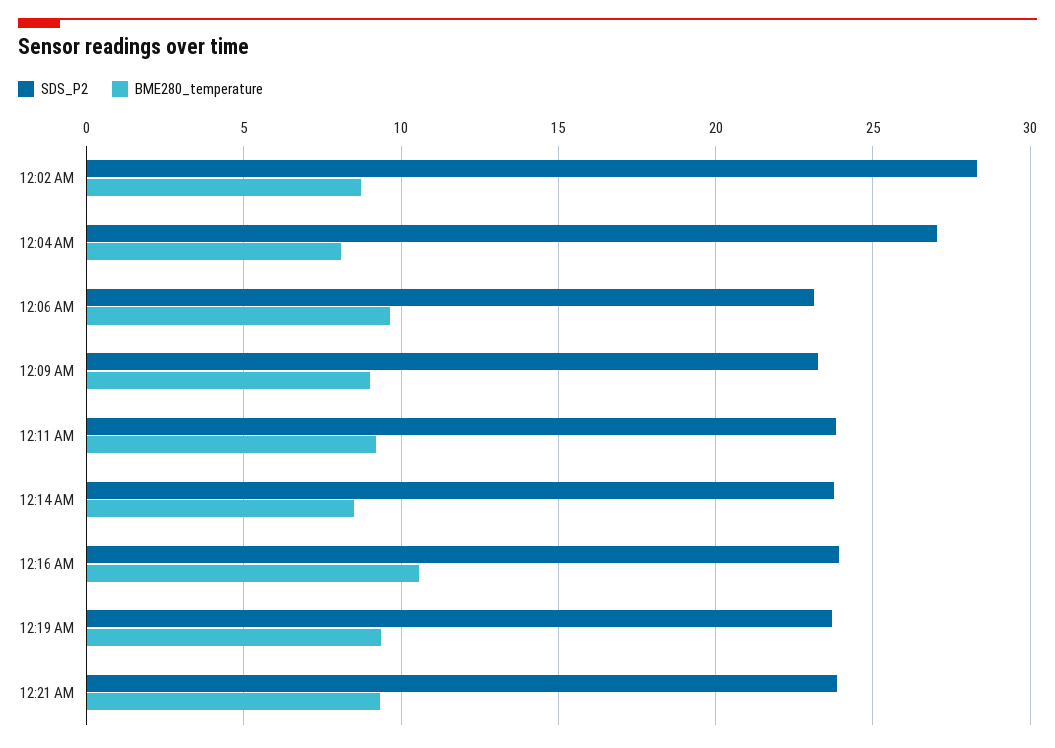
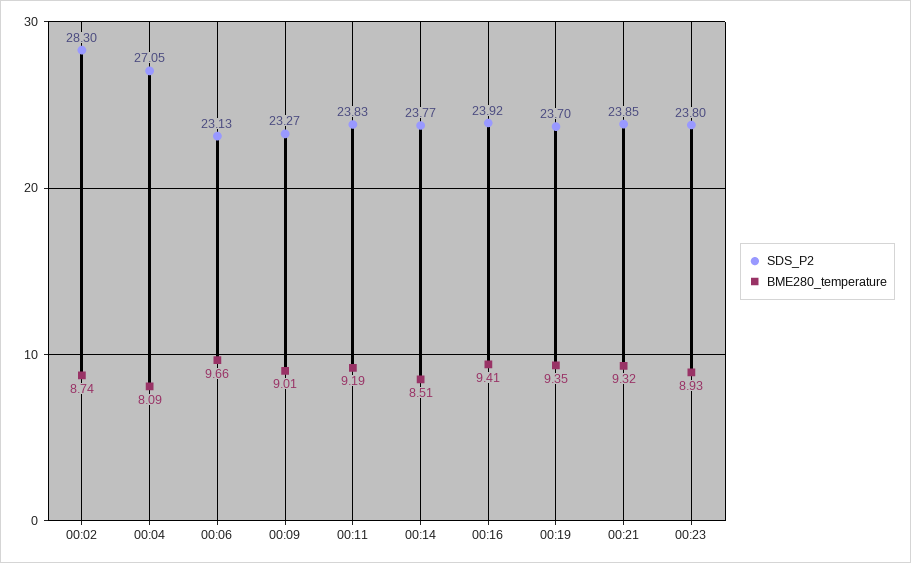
BME280_temperature, 12:16 AM: 10.5 -> 9.41
SDS_P2, 00:23: none -> 23.8
BME280_temperature, 00:23: none -> 8.93

